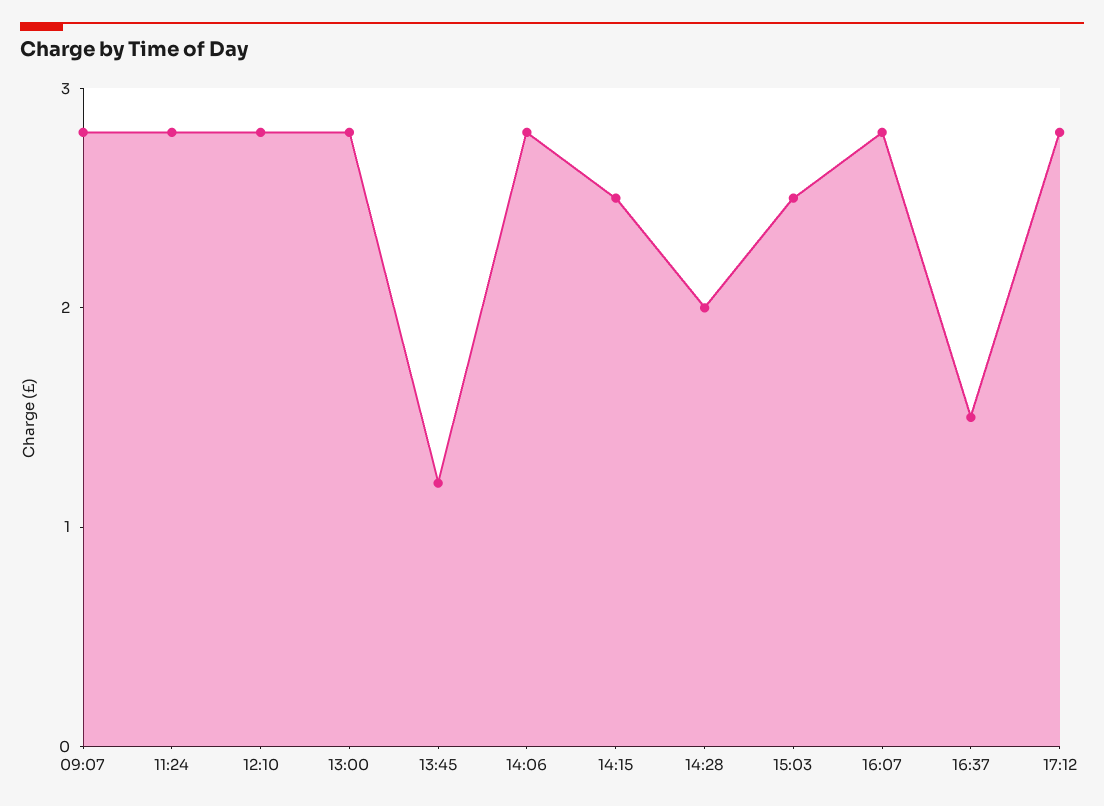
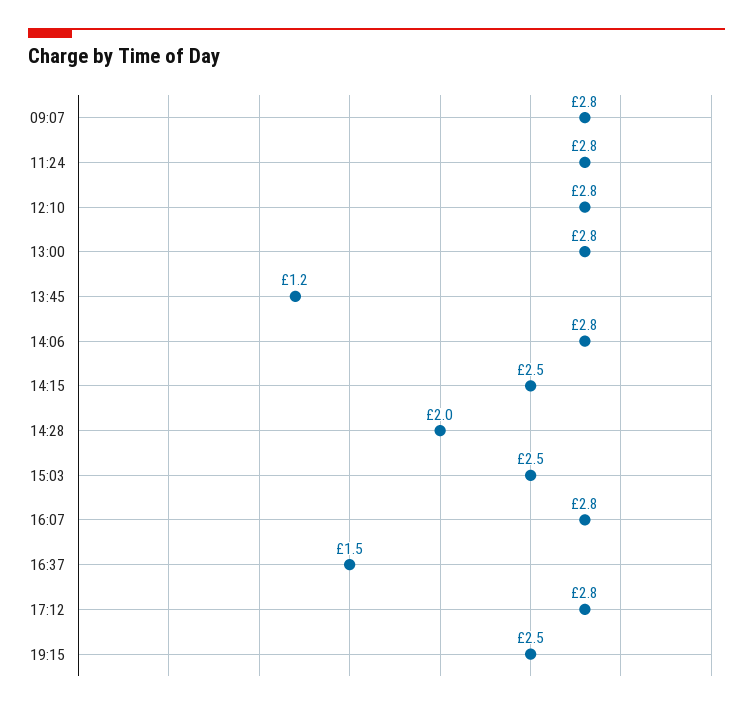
19:15: none -> 2.5

